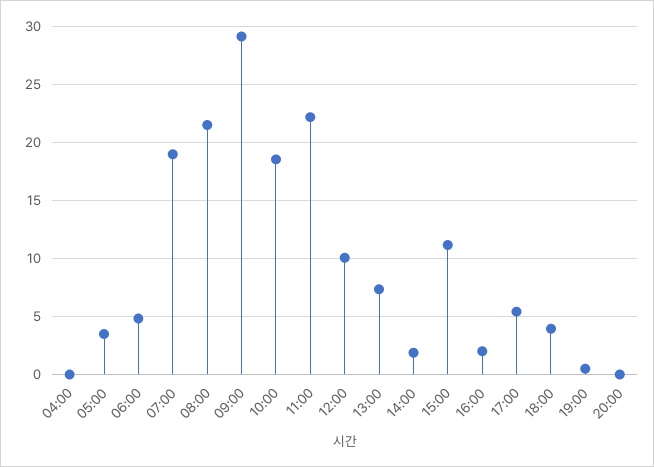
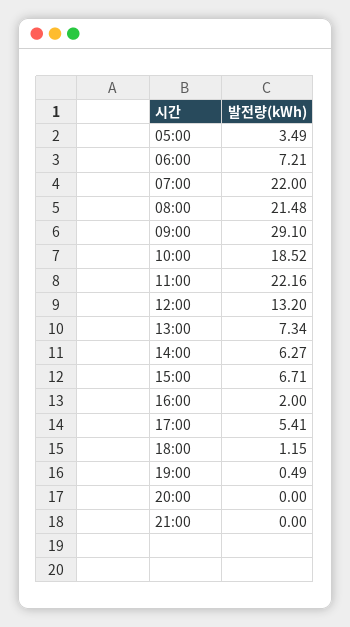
04:00: 0 -> none
06:00: 5 -> 7.21
07:00: 19 -> 22
12:00: 10 -> 13.2
14:00: 2 -> 6.27
15:00: 11 -> 6.71
18:00: 4 -> 1.15
21:00: none -> 0

